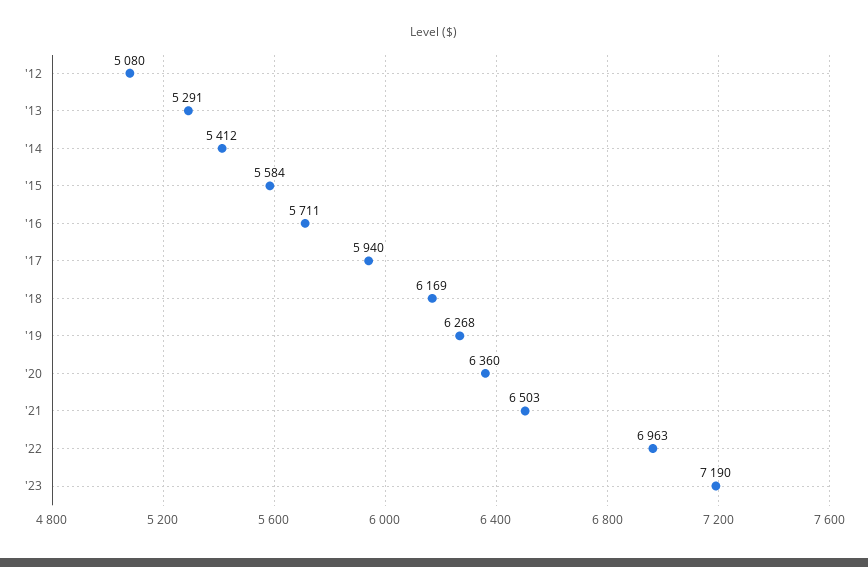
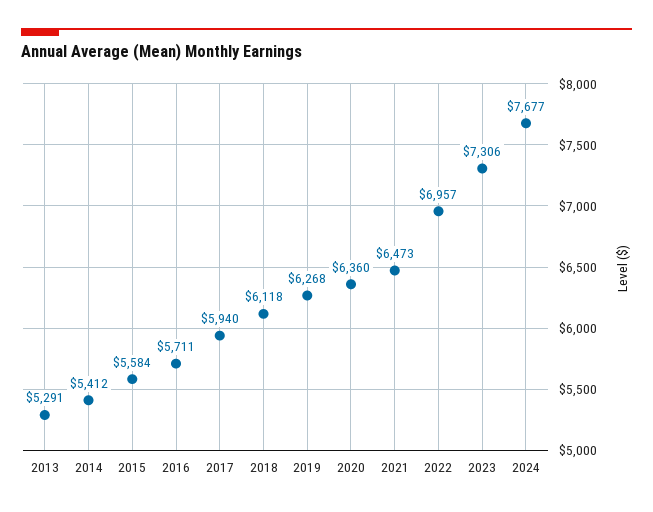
'12: 5080 -> none
'18: 6169 -> 6118
'21: 6503 -> 6473
'22: 6963 -> 6957
'23: 7190 -> 7306
2024: none -> 7677

